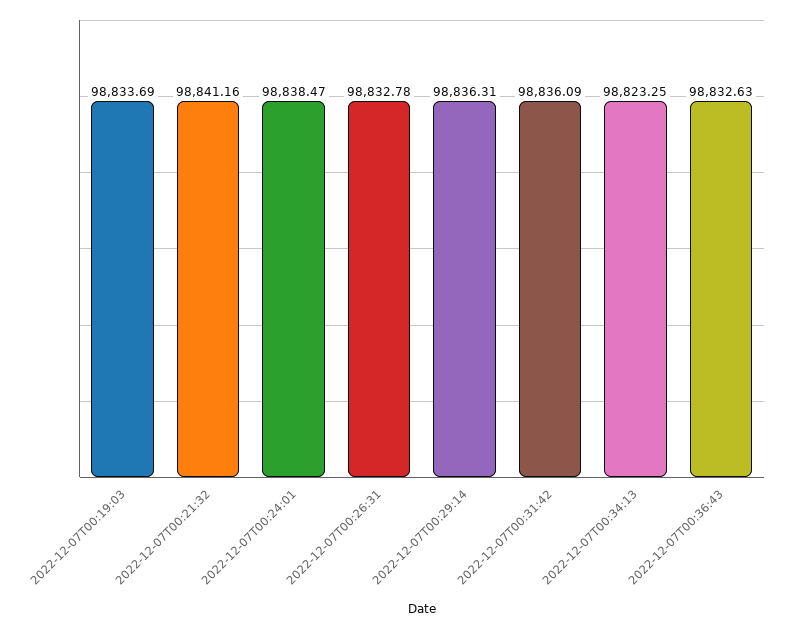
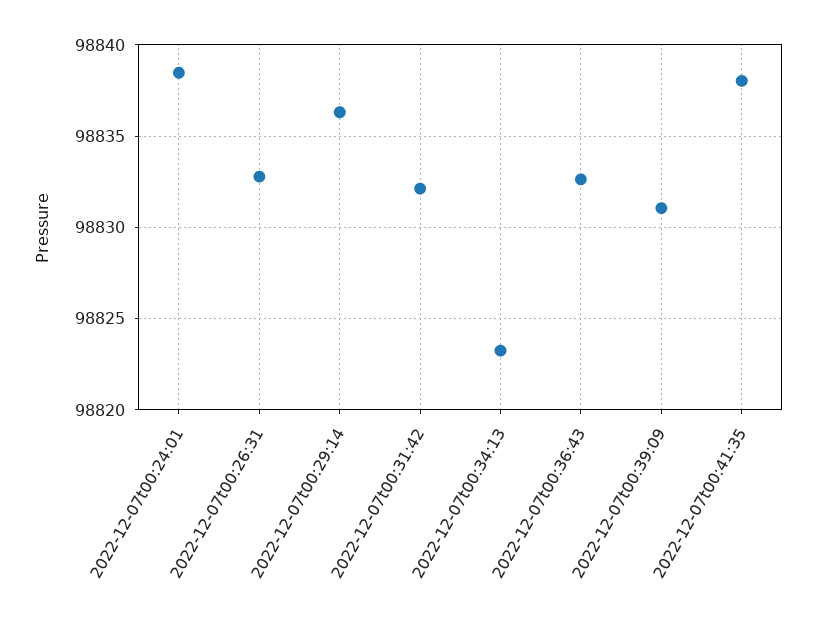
2022-12-07T00:19:03: 98833.69 -> none
2022-12-07T00:21:32: 98841.16 -> none
2022-12-07T00:31:42: 98836.09 -> 98832
2022-12-07t00:39:09: none -> 98831
2022-12-07t00:41:35: none -> 98838

